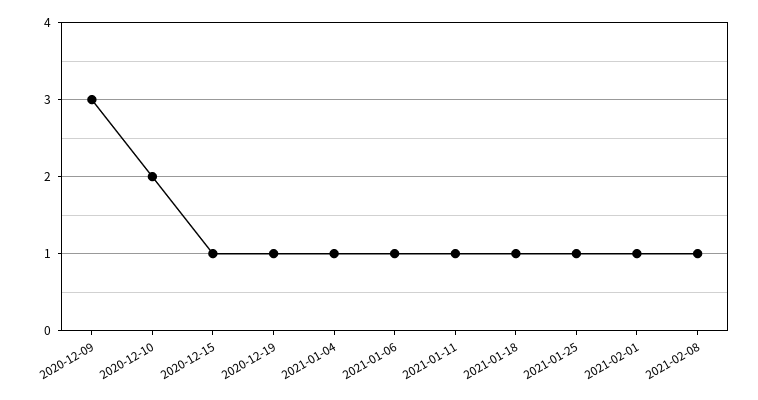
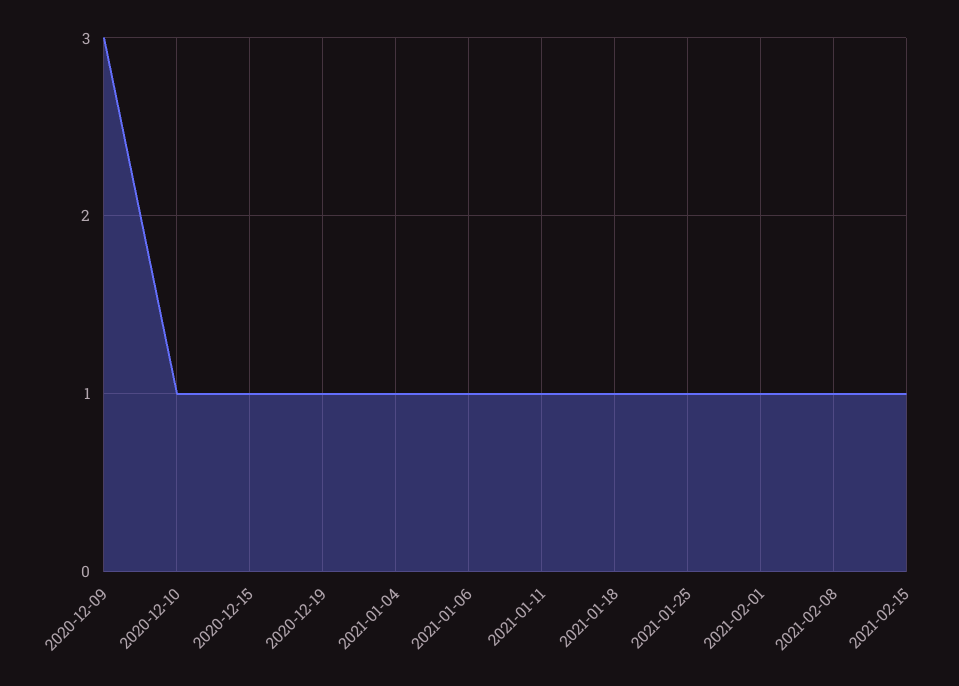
2020-12-10: 2 -> 1
2021-02-15: none -> 1

